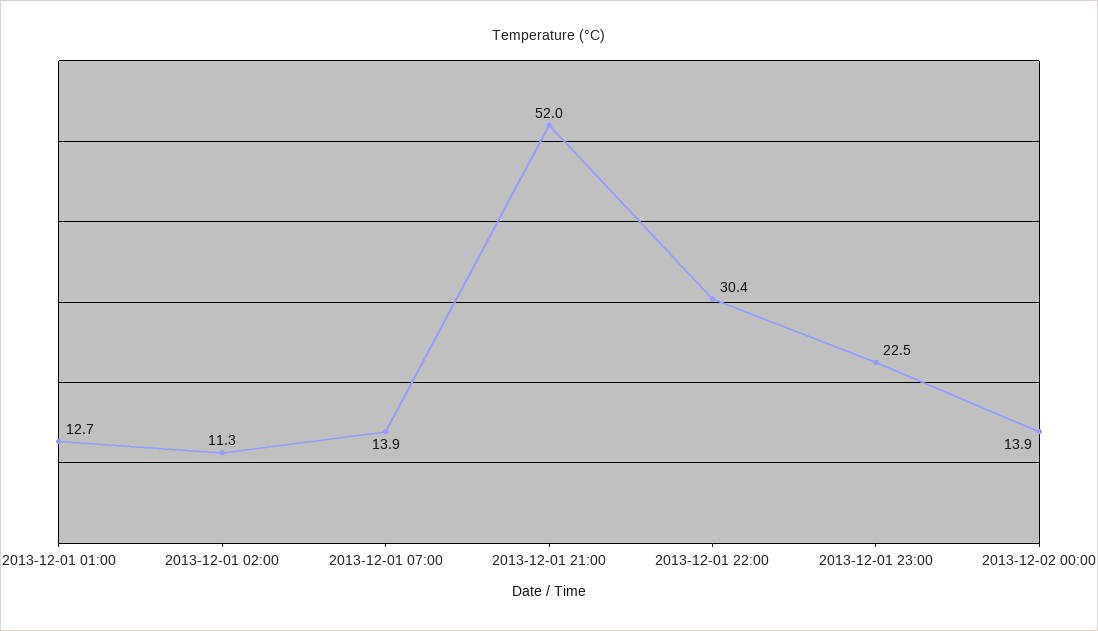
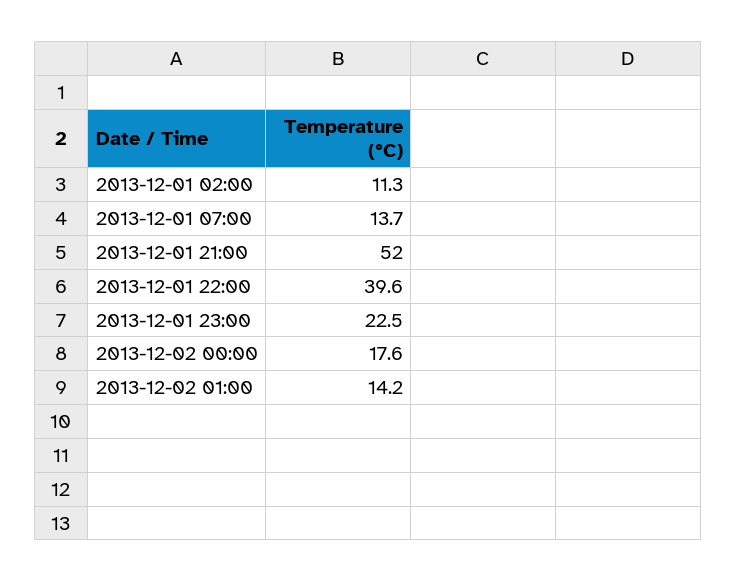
2013-12-01 01:00: 12.7 -> none
2013-12-01 07:00: 13.9 -> 13.7
2013-12-01 22:00: 30.4 -> 39.6
2013-12-02 00:00: 13.9 -> 17.6
2013-12-02 01:00: none -> 14.2

